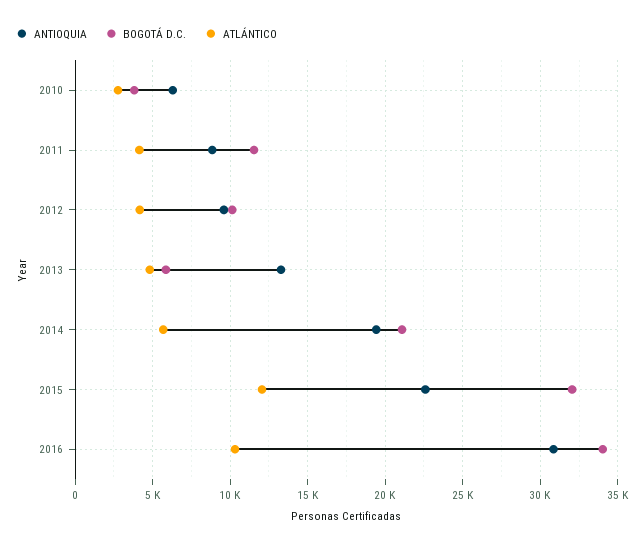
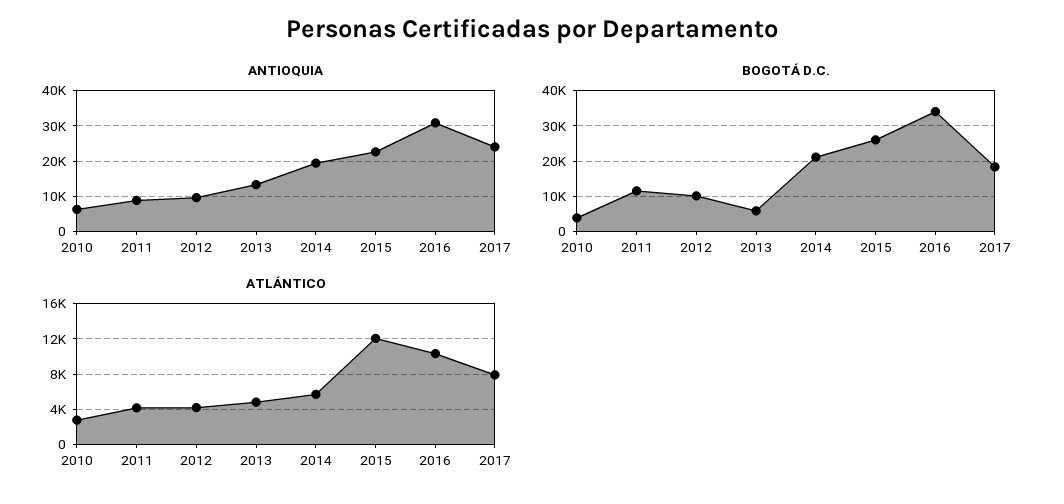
BOGOTÁ D.C., 2015: 32000 -> 26000
ANTIOQUIA, 2017: none -> 24000
BOGOTÁ D.C., 2017: none -> 18000
ATLÁNTICO, 2017: none -> 8000

